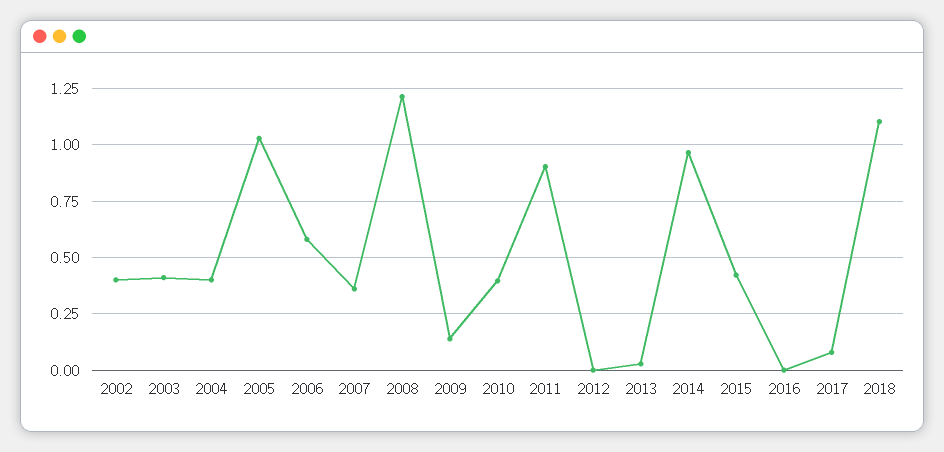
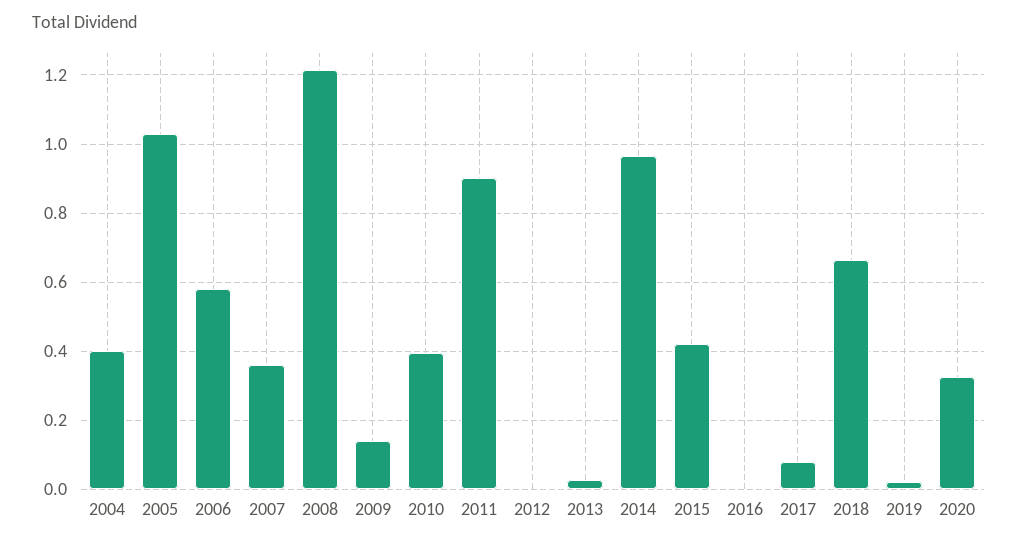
2002: 0.4 -> none
2003: 0.4 -> none
2018: 1.1 -> 0.66
2019: none -> 0.02
2020: none -> 0.32

